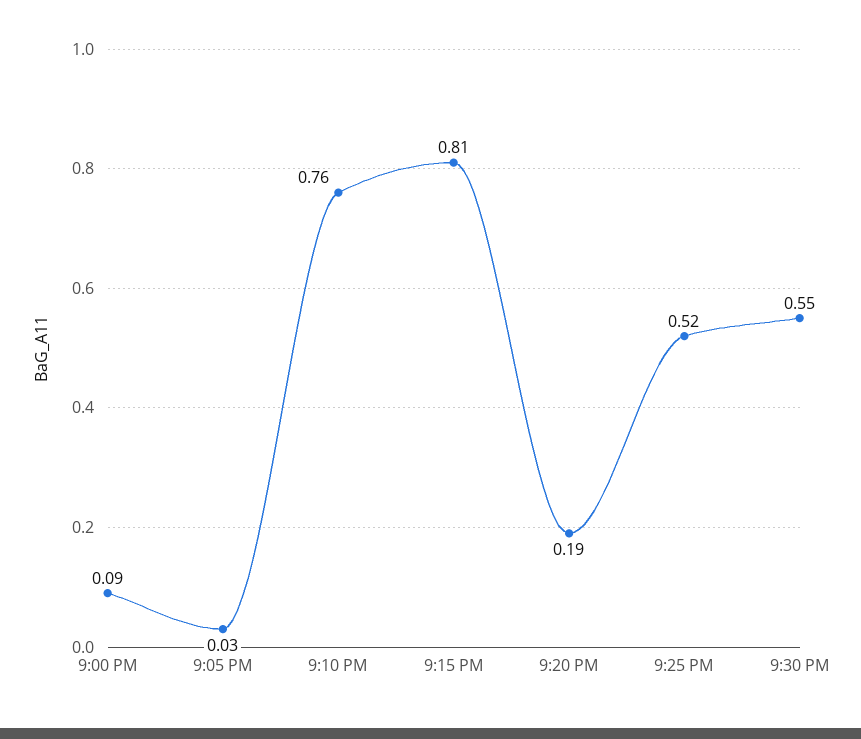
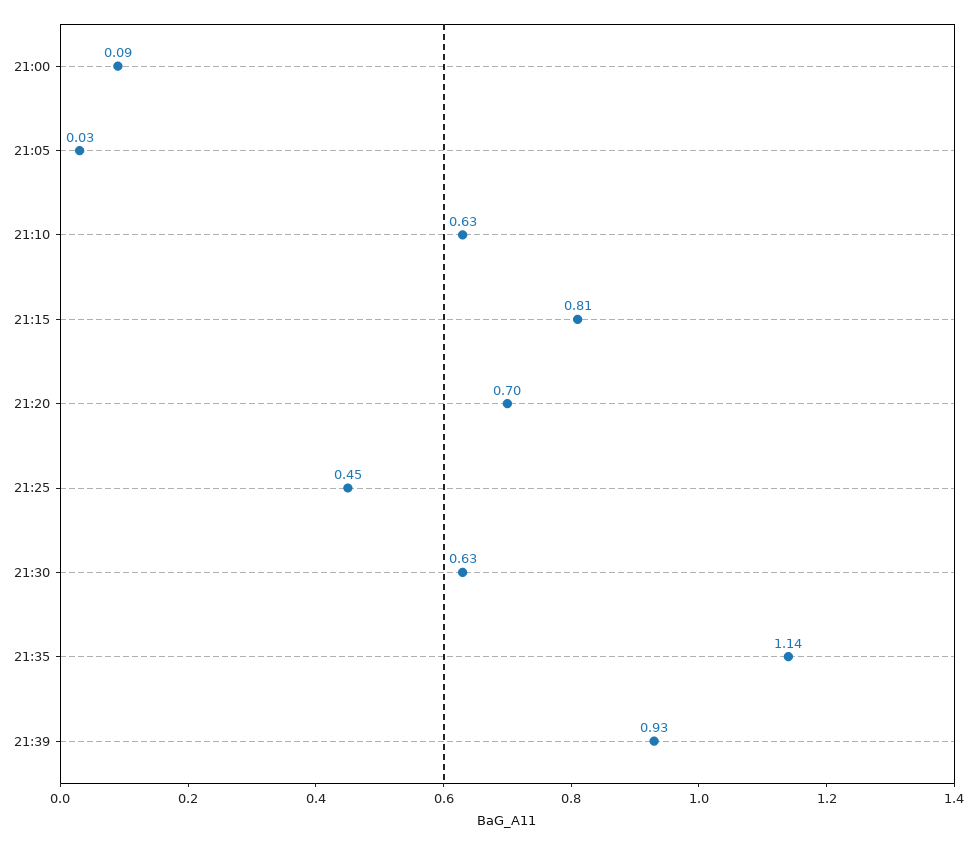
9:10 PM: 0.76 -> 0.63
9:20 PM: 0.19 -> 0.7
9:25 PM: 0.52 -> 0.45
9:30 PM: 0.55 -> 0.63
21:35: none -> 1.14
21:39: none -> 0.93

